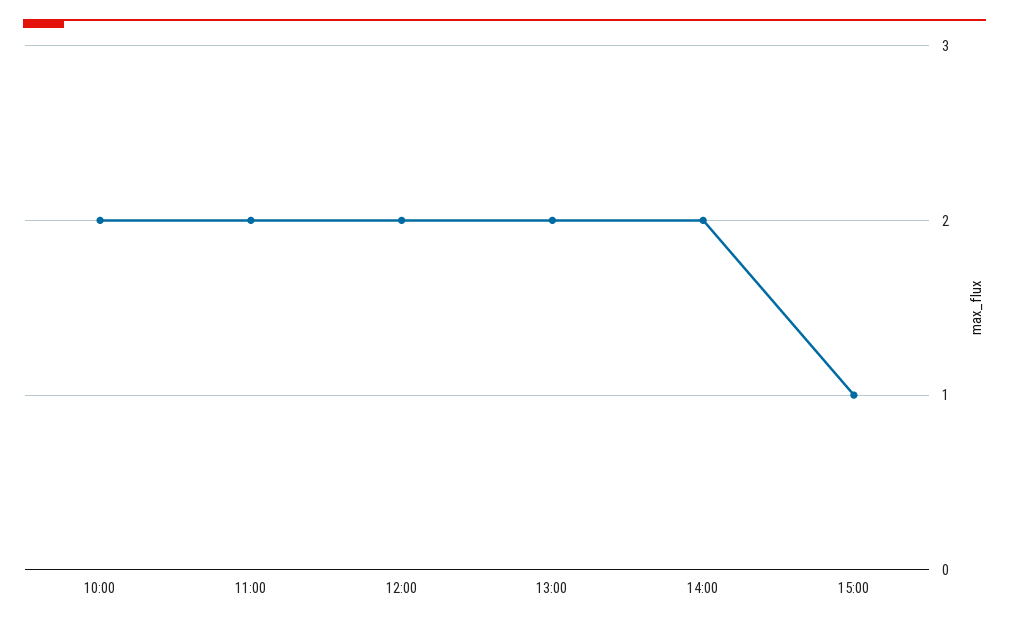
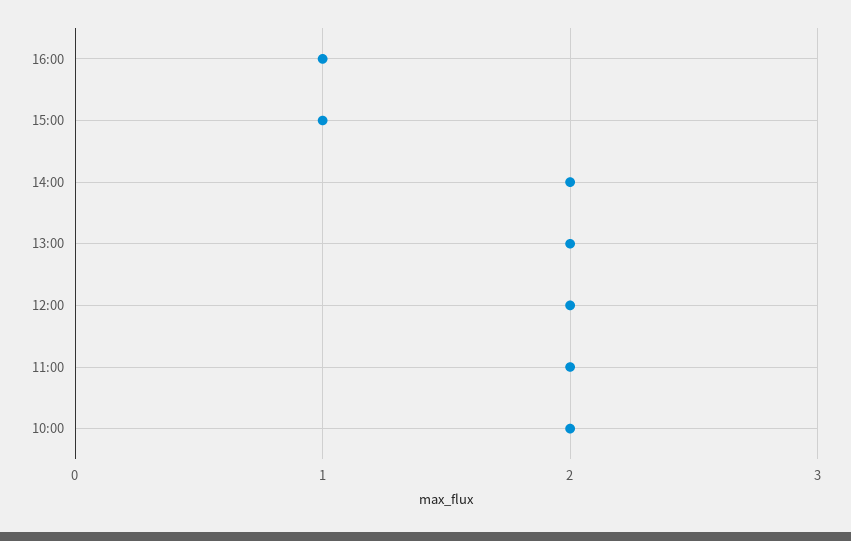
16:00: none -> 1

